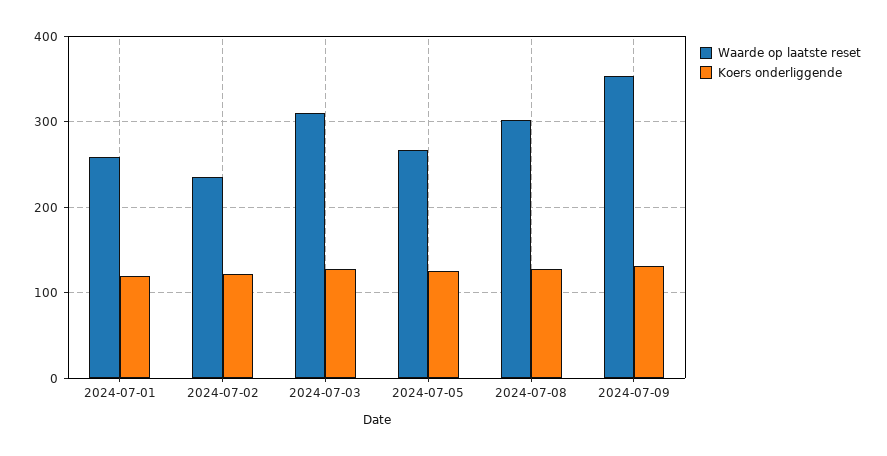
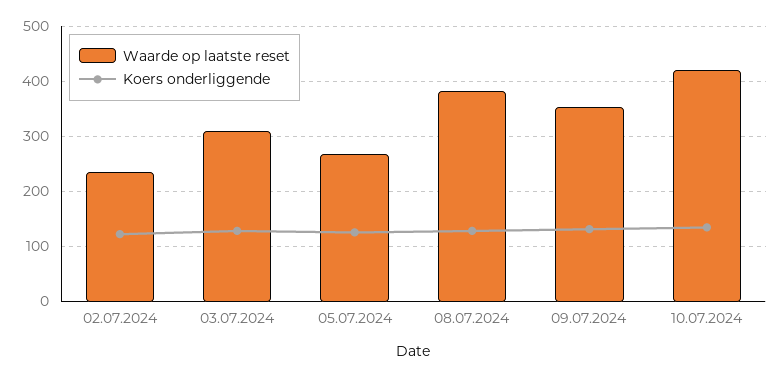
Waarde op laatste reset, 2024-07-01: 260 -> none
Koers onderliggende, 2024-07-01: 120 -> none
Waarde op laatste reset, 2024-07-08: 300 -> 380
Waarde op laatste reset, 10.07.2024: none -> 420
Koers onderliggende, 10.07.2024: none -> 140

